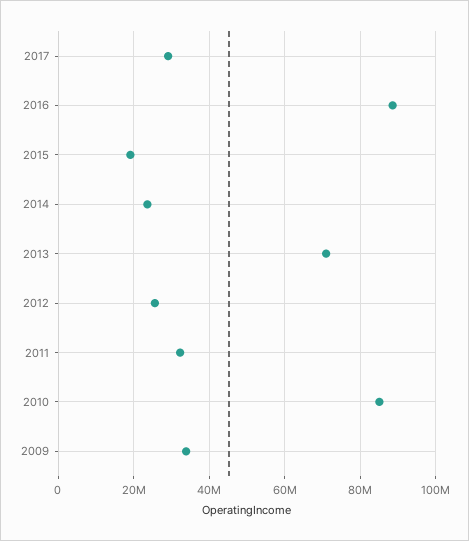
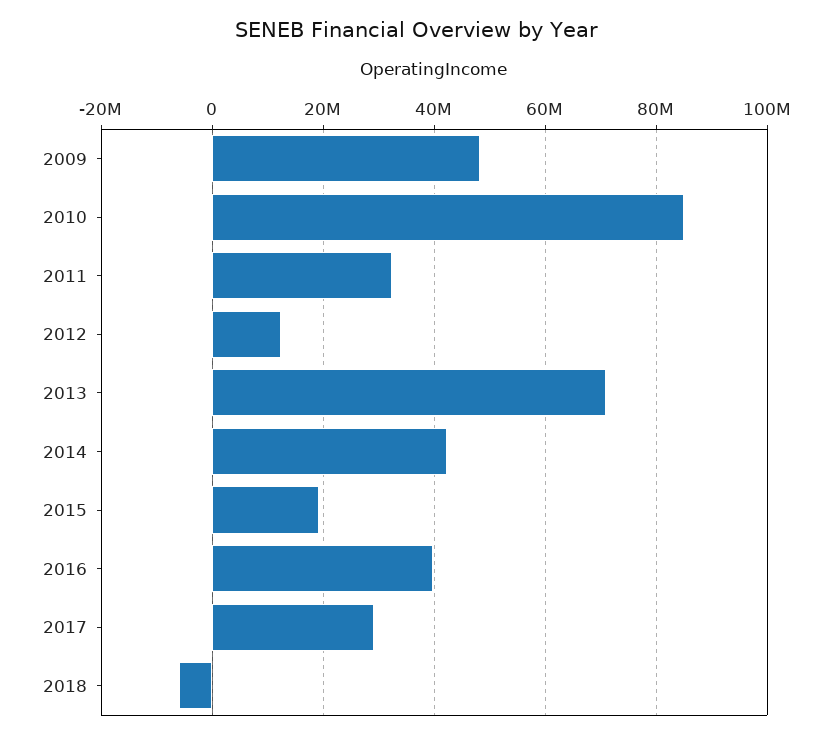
2016: 88000000 -> 40000000
2014: 24000000 -> 42000000
2012: 26000000 -> 12000000
2009: 34000000 -> 48000000
2018: none -> -6000000

